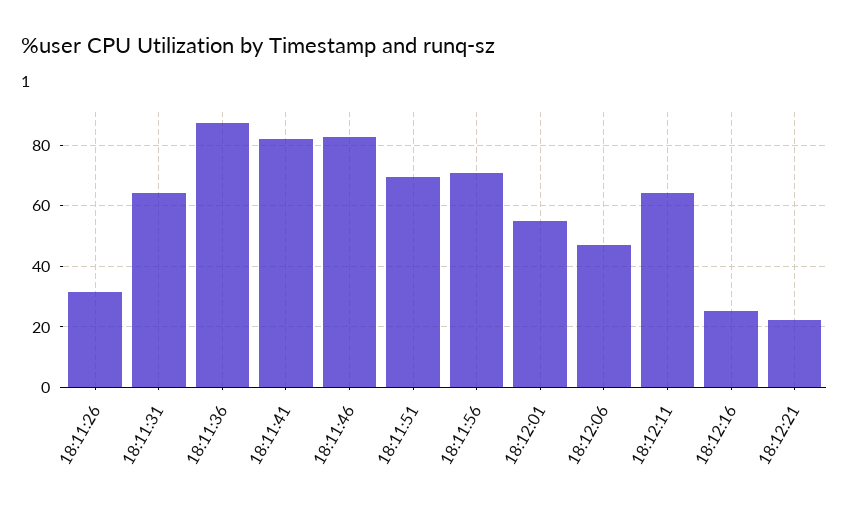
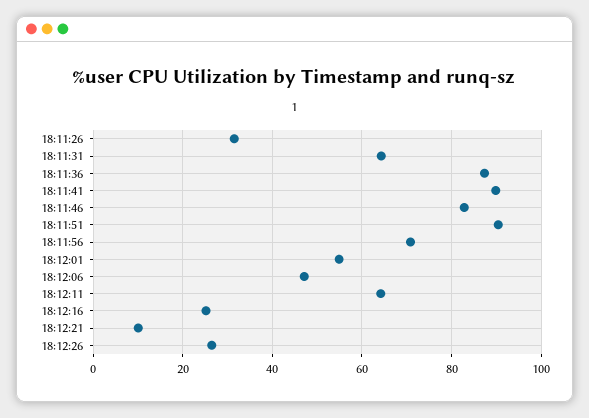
18:11:41: 82 -> 90
18:11:51: 70 -> 90
18:12:21: 22 -> 10
18:12:26: none -> 26

